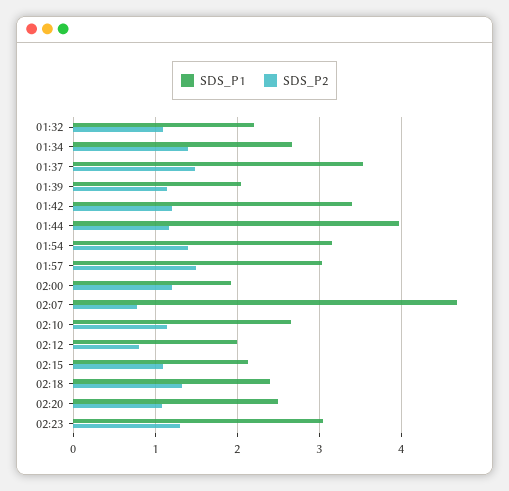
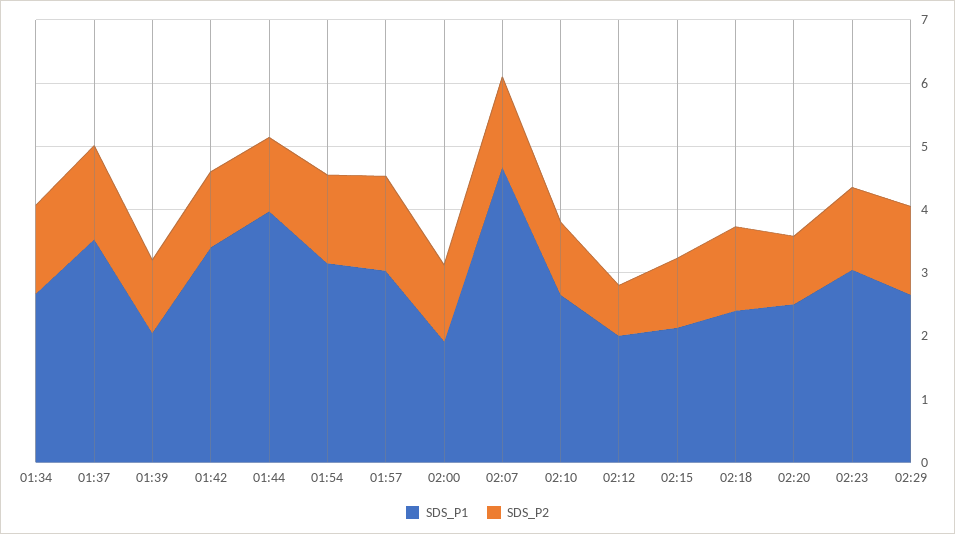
SDS_P1, 01:32: 2.2 -> none
SDS_P2, 01:32: 1.1 -> none
SDS_P2, 02:07: 0.8 -> 1.4
SDS_P1, 02:29: none -> 2.6
SDS_P2, 02:29: none -> 1.4

